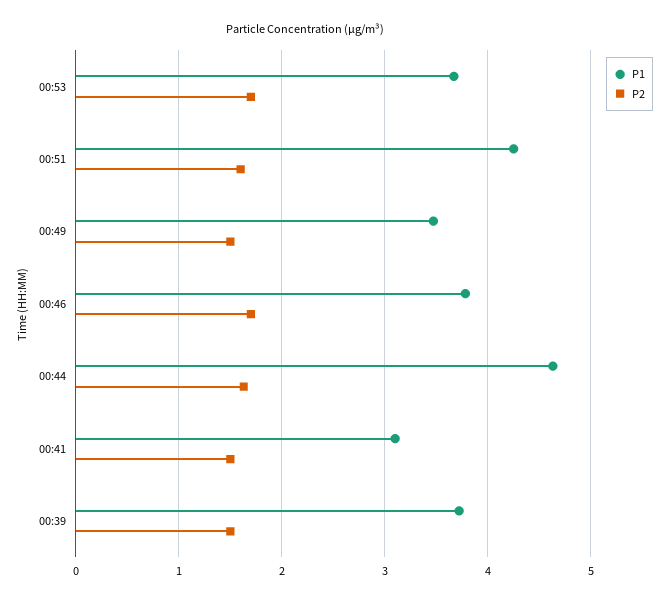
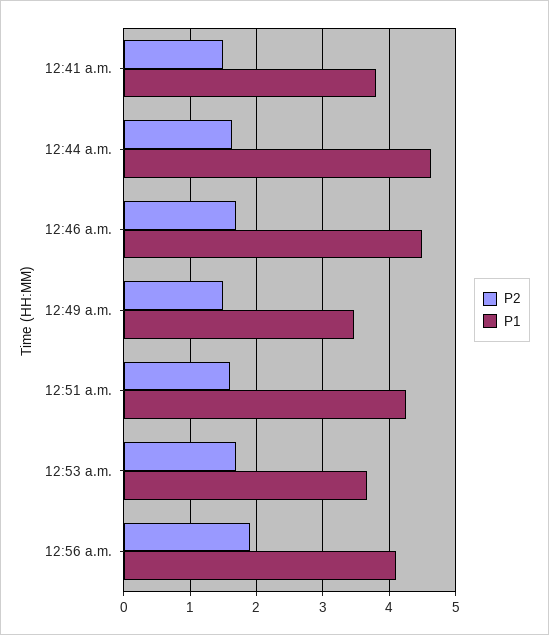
P1, 00:46: 3.8 -> 4.5
P1, 00:41: 3.1 -> 3.8
P1, 00:39: 3.7 -> none
P2, 00:39: 1.5 -> none
P2, 12:56 a.m.: none -> 1.9
P1, 12:56 a.m.: none -> 4.1

